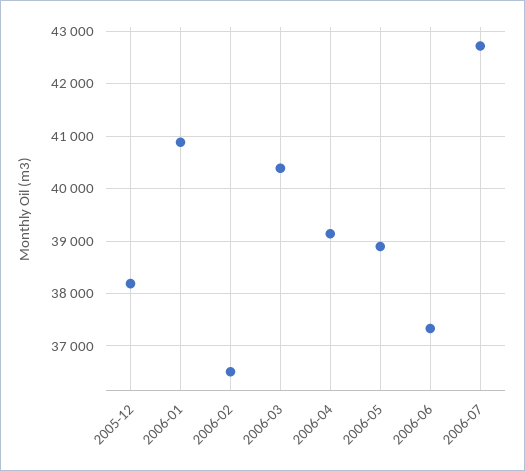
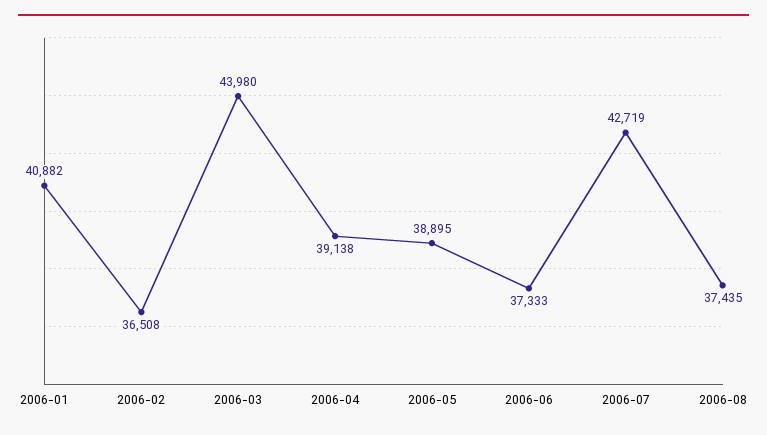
2005-12: 38200 -> none
2006-03: 40400 -> 43980
2006-08: none -> 37435

